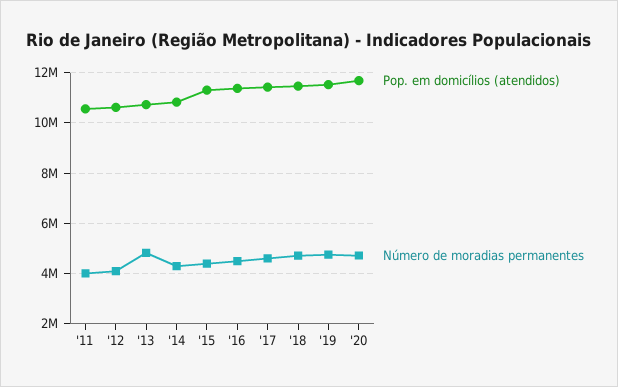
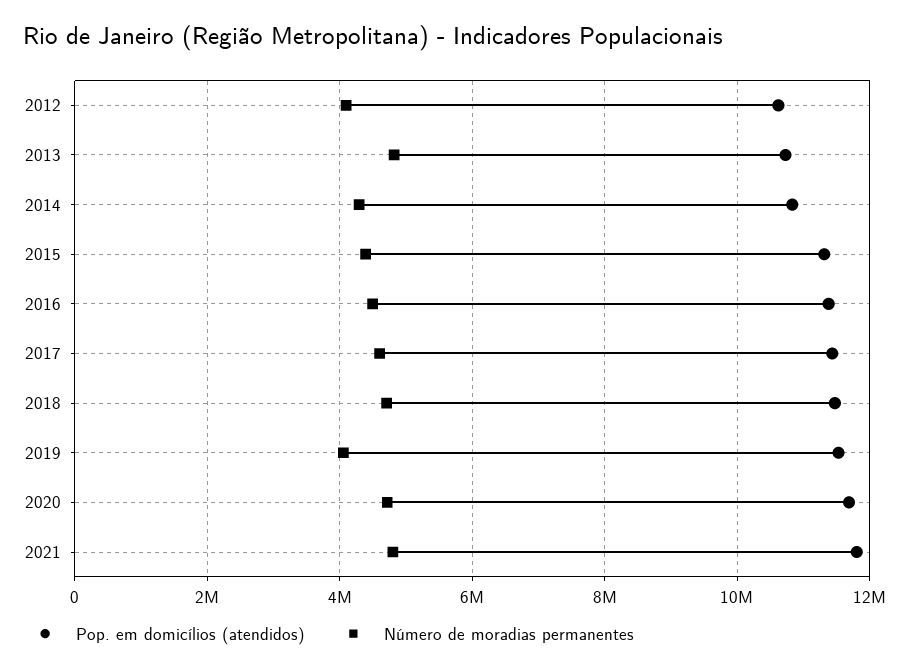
Pop. em domicílios (atendidos), '11: 10500000 -> none
Número de moradias permanentes, '11: 4000000 -> none
Número de moradias permanentes, '19: 4750000 -> 4000000
Pop. em domicílios (atendidos), 2021: none -> 11800000
Número de moradias permanentes, 2021: none -> 4800000

